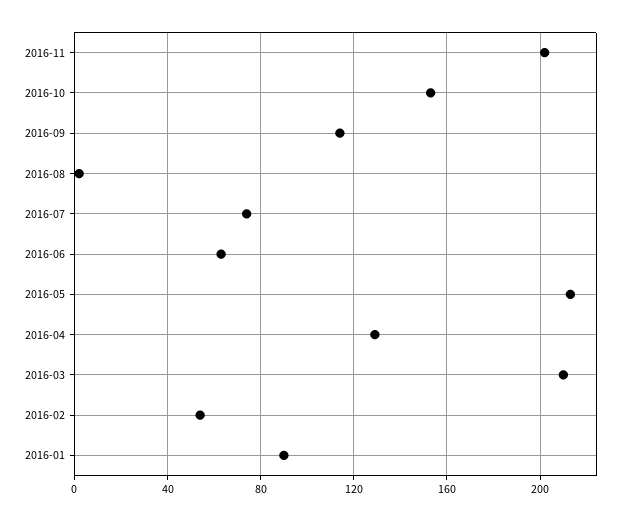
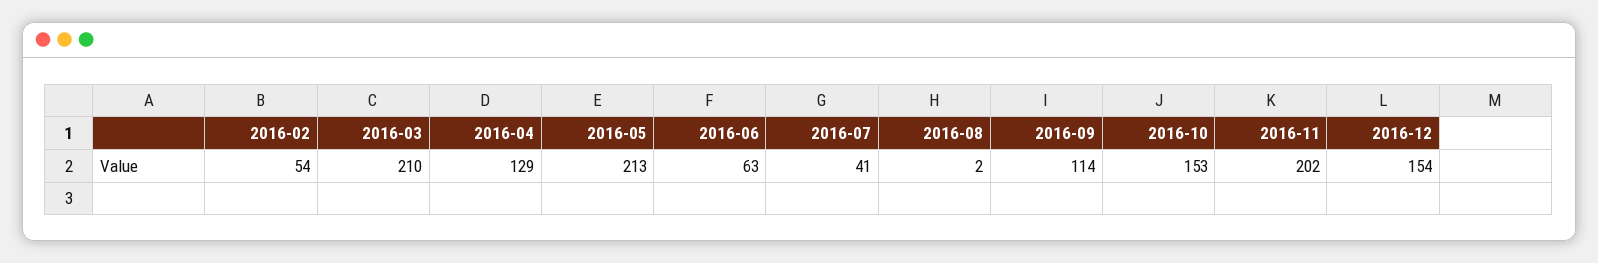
2016-07: 75 -> 41
2016-01: 90 -> none
2016-12: none -> 154

